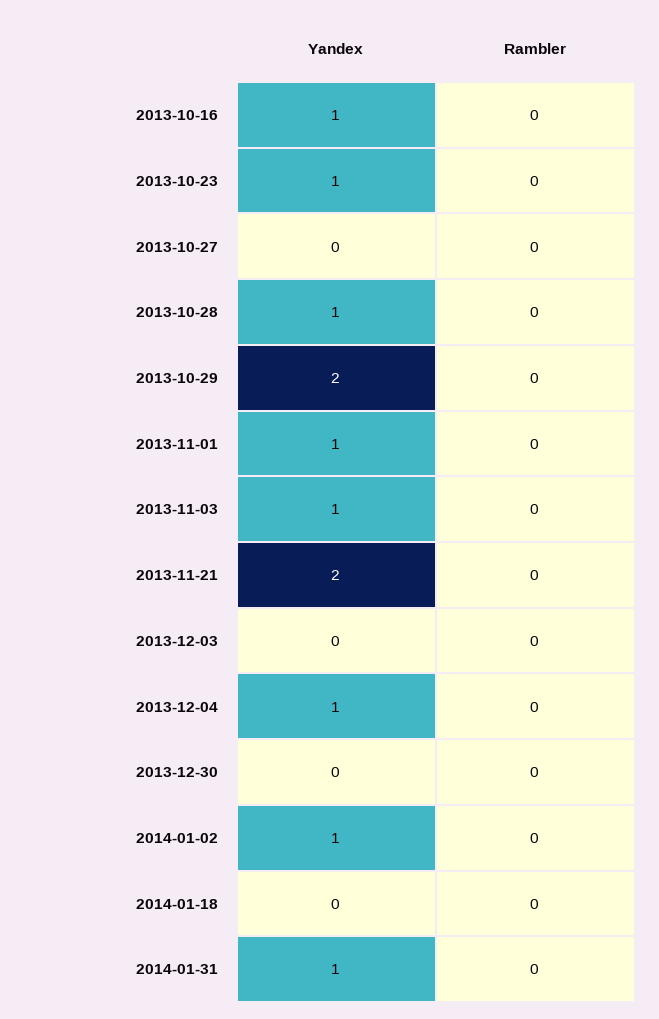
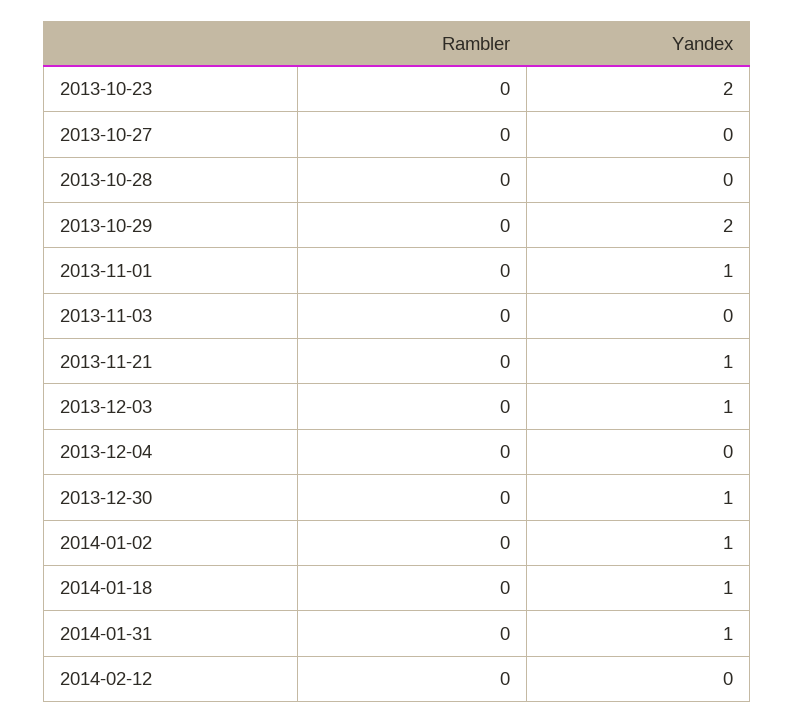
Yandex, 2013-10-16: 1 -> none
Rambler, 2013-10-16: 0 -> none
Yandex, 2013-10-23: 1 -> 2
Yandex, 2013-10-28: 1 -> 0
Yandex, 2013-11-03: 1 -> 0
Yandex, 2013-11-21: 2 -> 1
Yandex, 2013-12-03: 0 -> 1
Yandex, 2013-12-04: 1 -> 0
Yandex, 2013-12-30: 0 -> 1
Yandex, 2014-01-18: 0 -> 1
Rambler, 2014-02-12: none -> 0
Yandex, 2014-02-12: none -> 0

